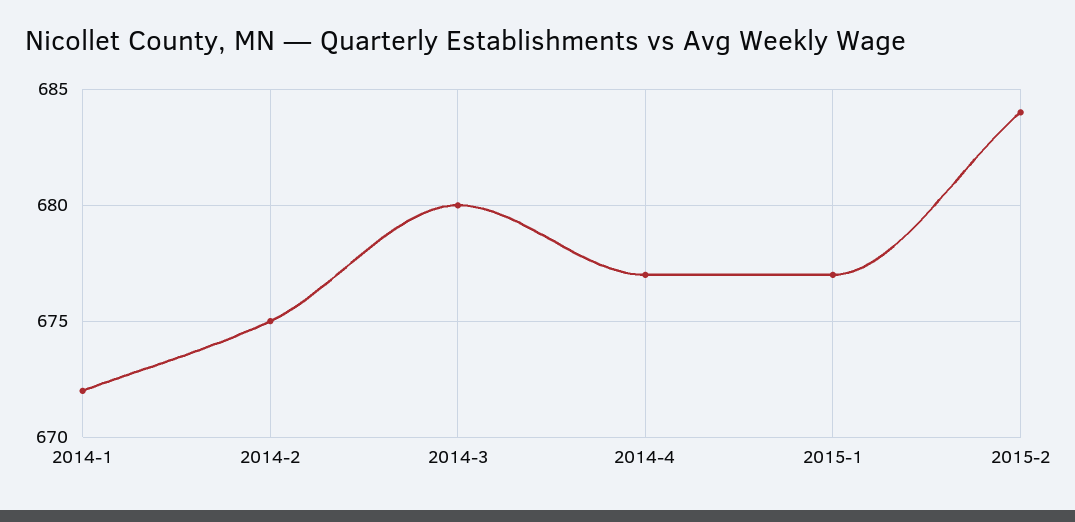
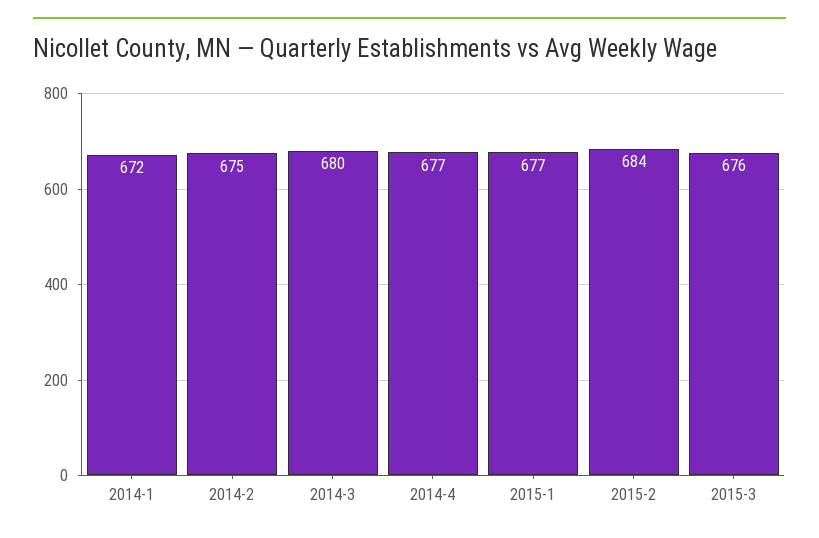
2015-3: none -> 676

